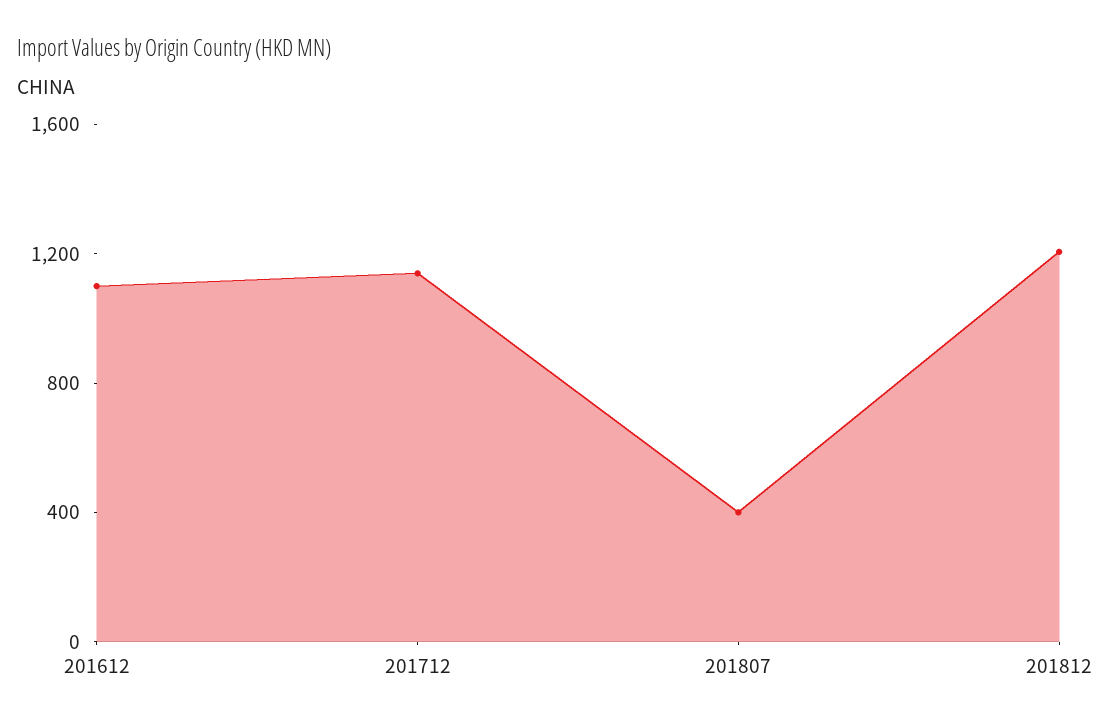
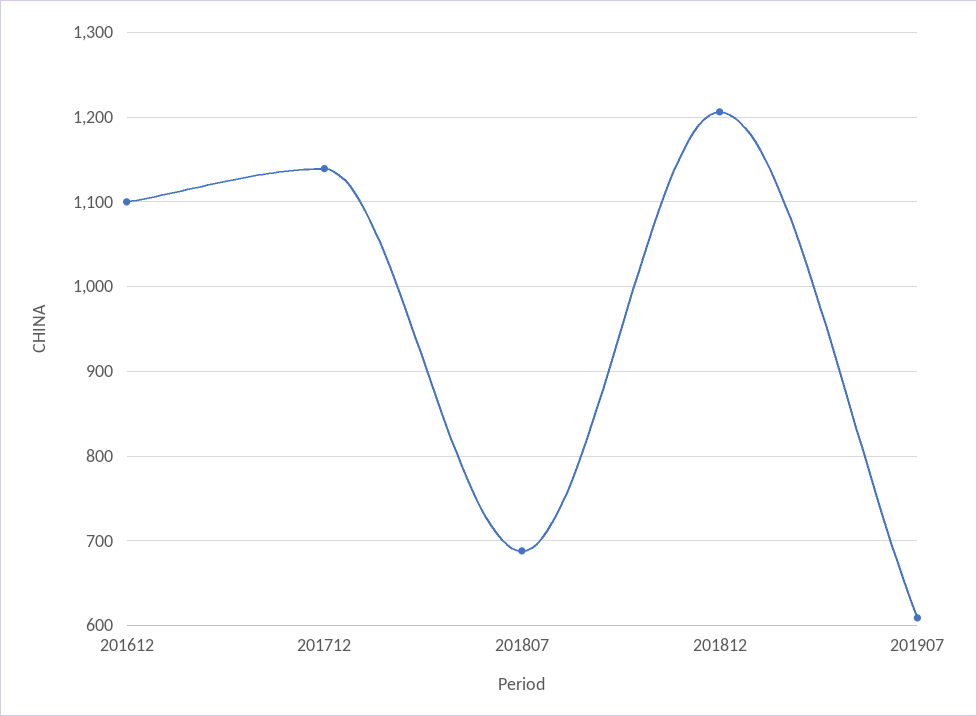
201807: 400 -> 690
201907: none -> 610

